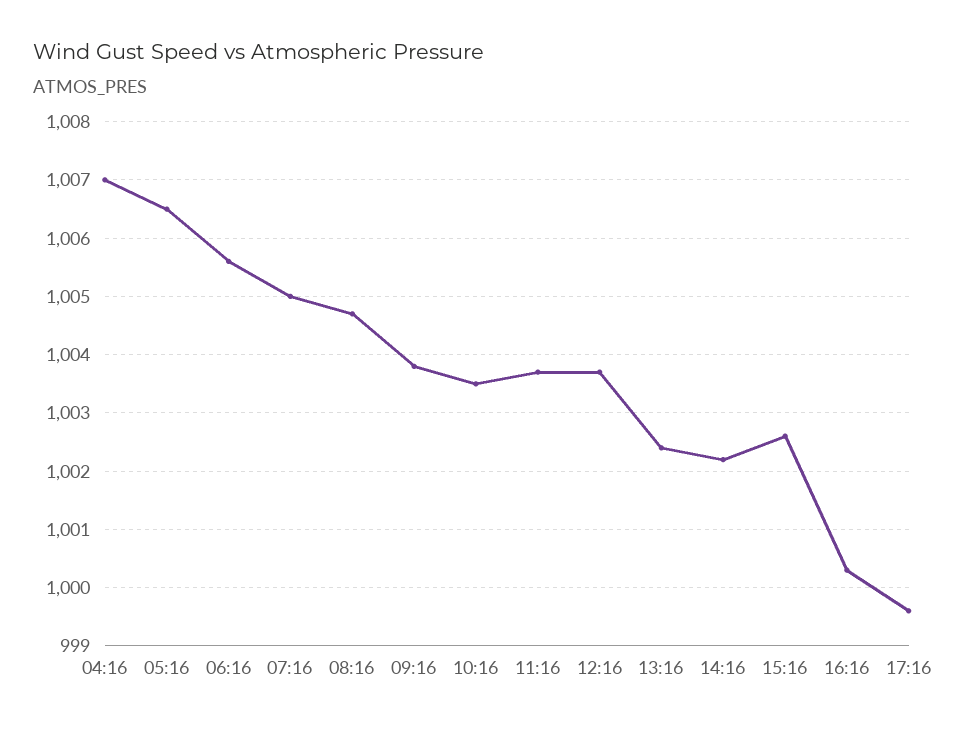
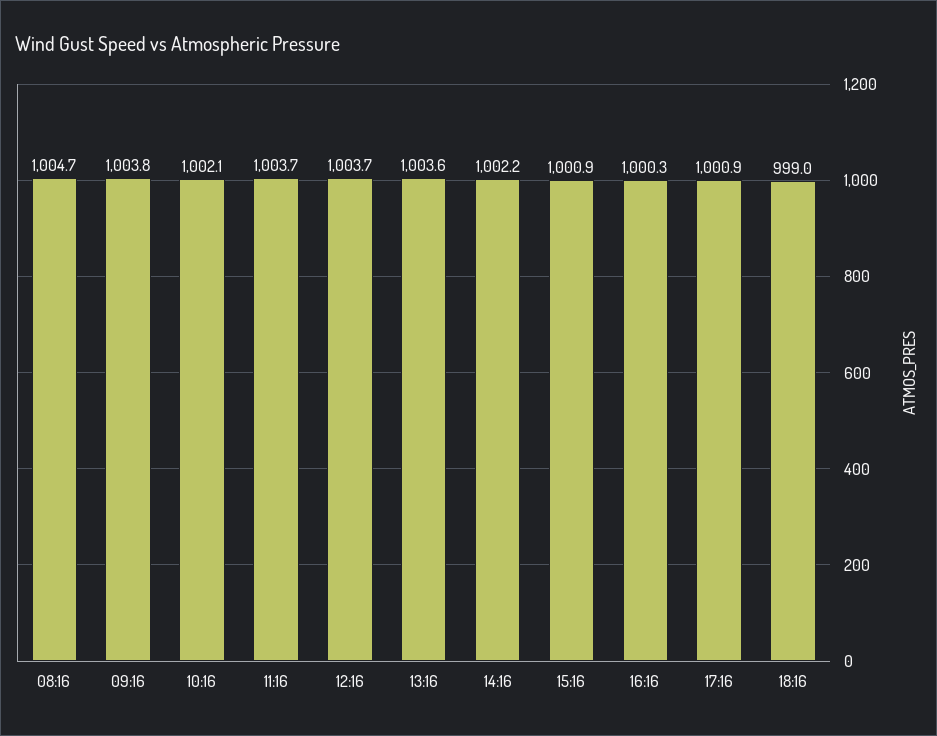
04:16: 1007 -> none
05:16: 1006.5 -> none
06:16: 1005.5 -> none
07:16: 1005 -> none
10:16: 1003.5 -> 1002.1
13:16: 1002.5 -> 1003.6
15:16: 1002.5 -> 1000.9
17:16: 999.5 -> 1000.9
18:16: none -> 999

